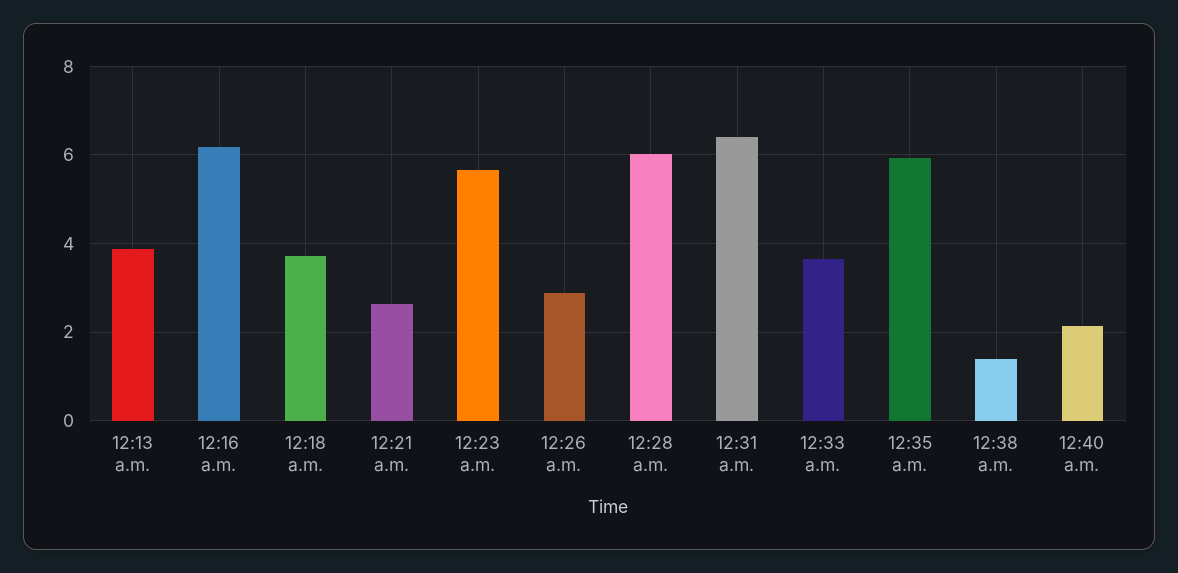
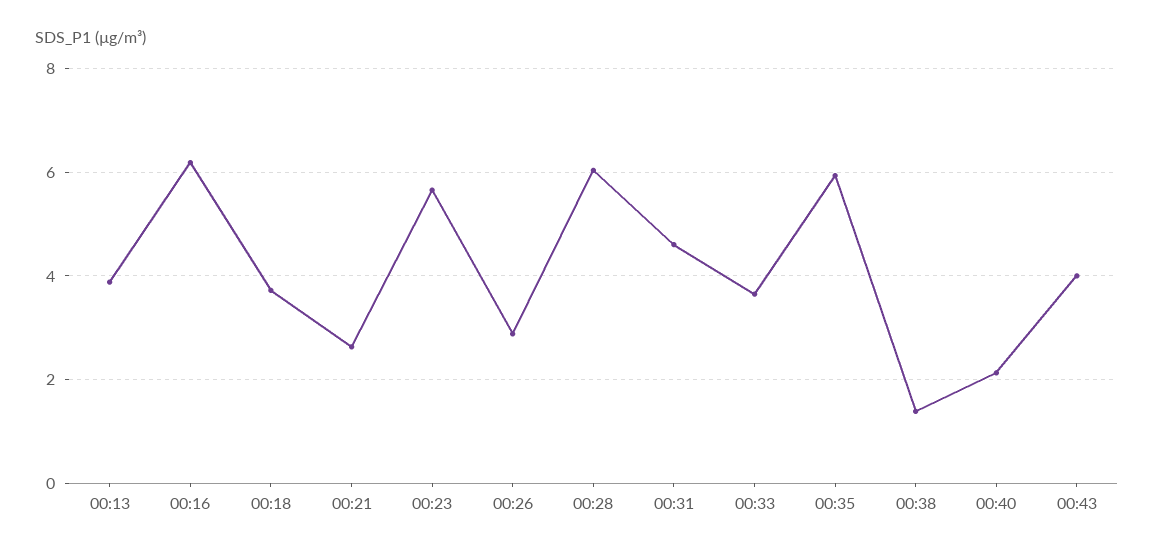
12:31 a.m.: 6.4 -> 4.6
00:43: none -> 4

